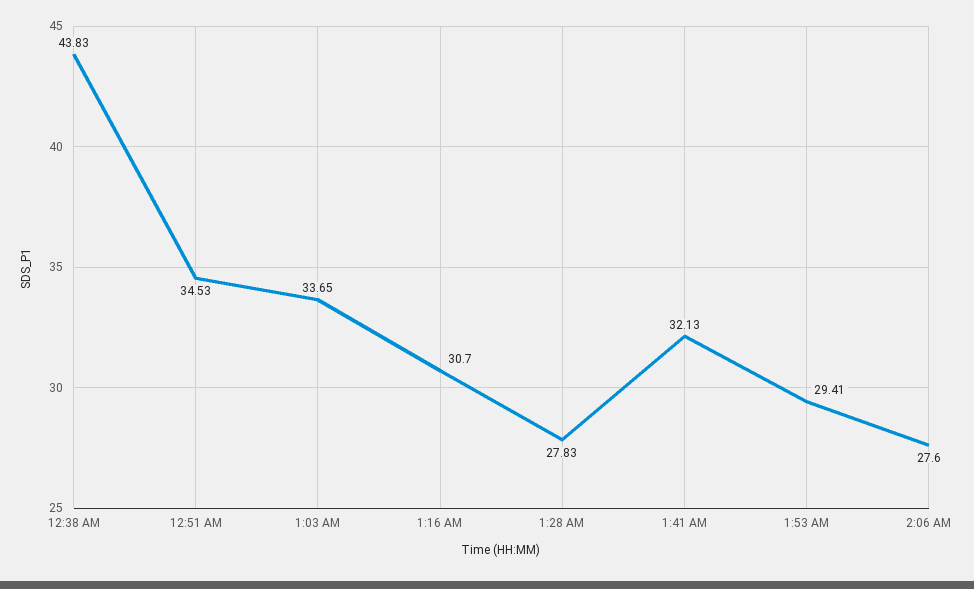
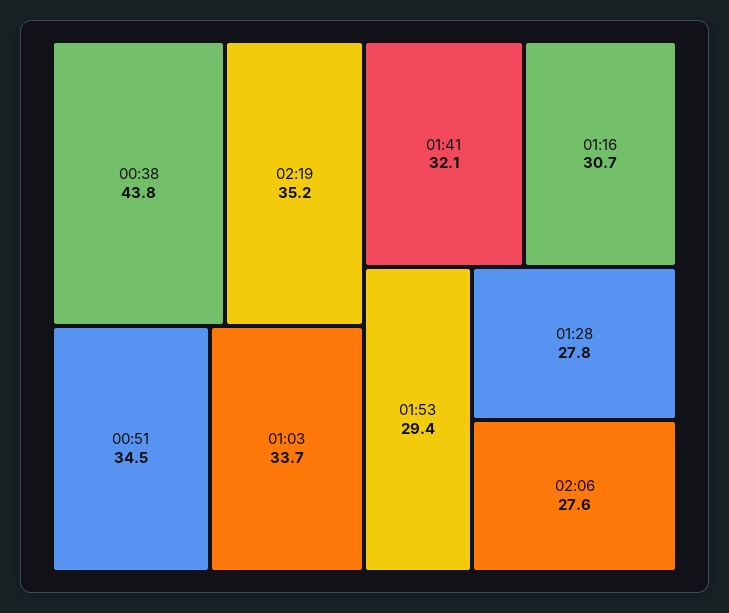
02:19: none -> 35.2

